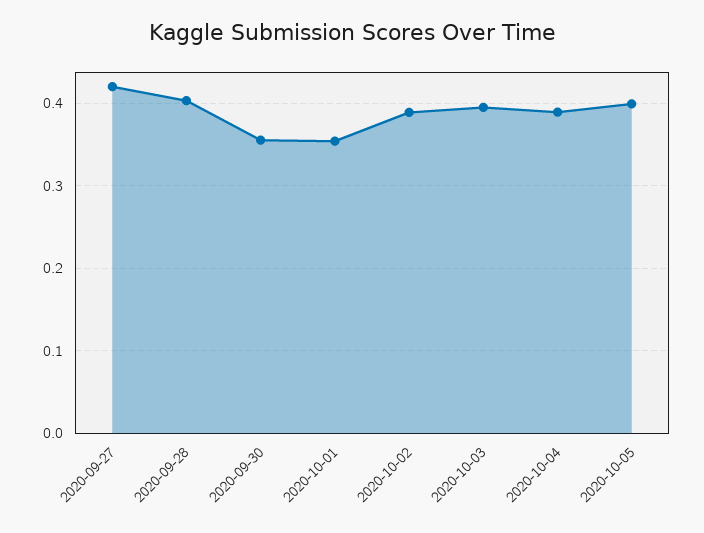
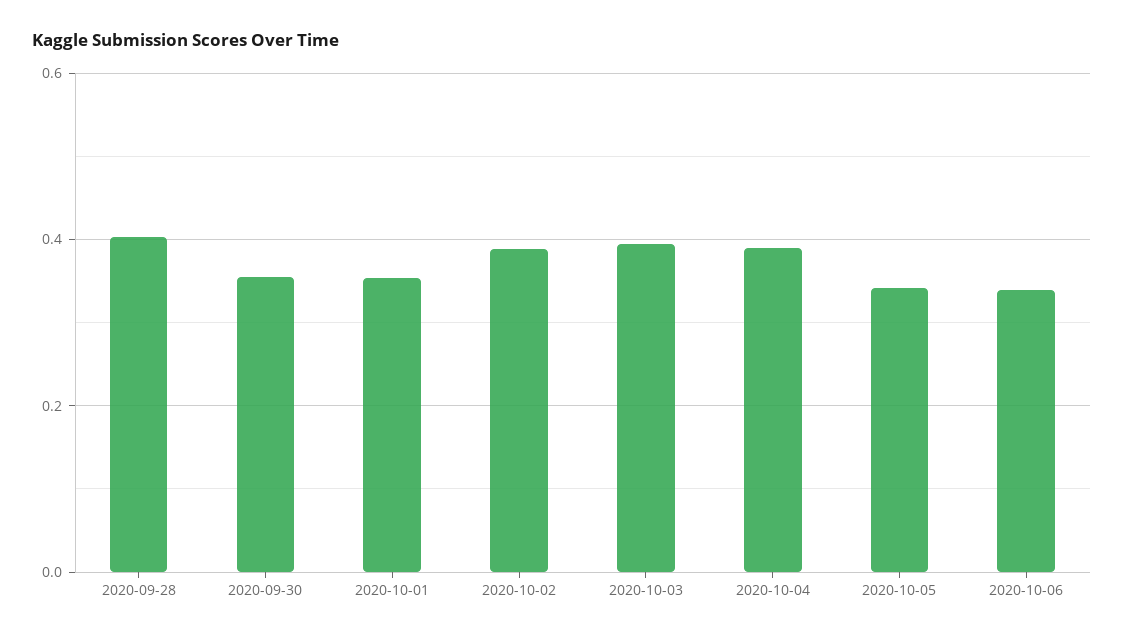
2020-09-27: 0.42 -> none
2020-10-05: 0.4 -> 0.34
2020-10-06: none -> 0.34

